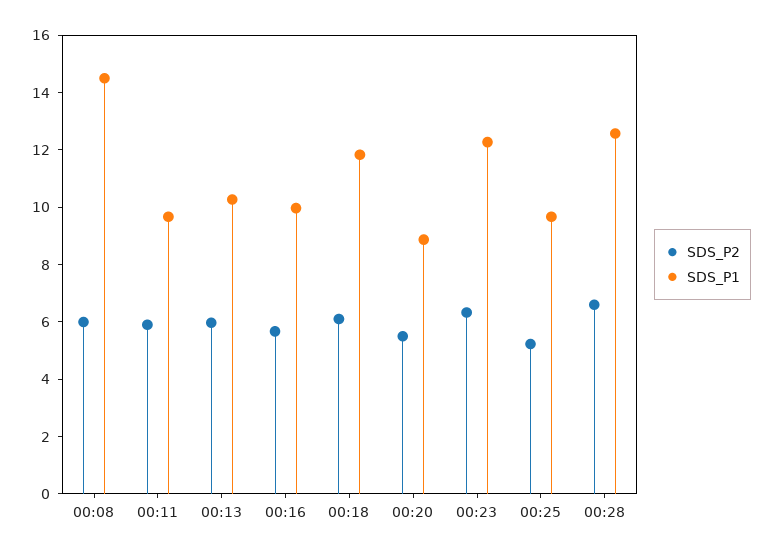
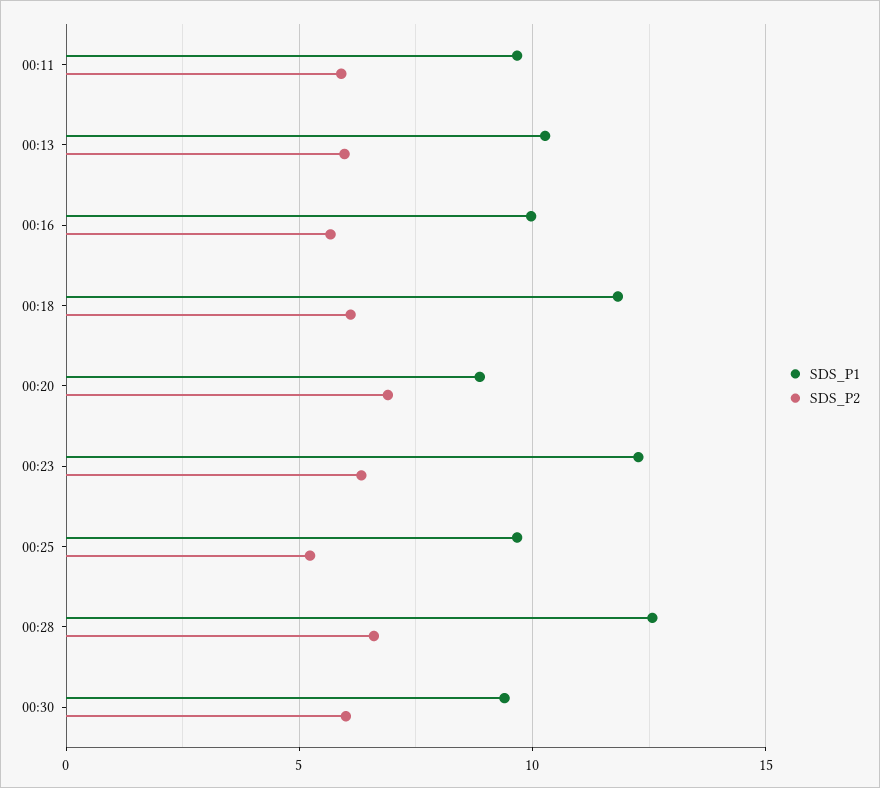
SDS_P2, 00:08: 6 -> none
SDS_P1, 00:08: 14.5 -> none
SDS_P2, 00:20: 5.5 -> 7
SDS_P1, 00:30: none -> 9.5
SDS_P2, 00:30: none -> 6

